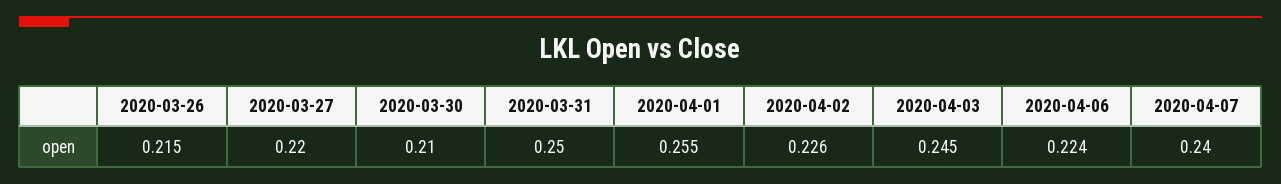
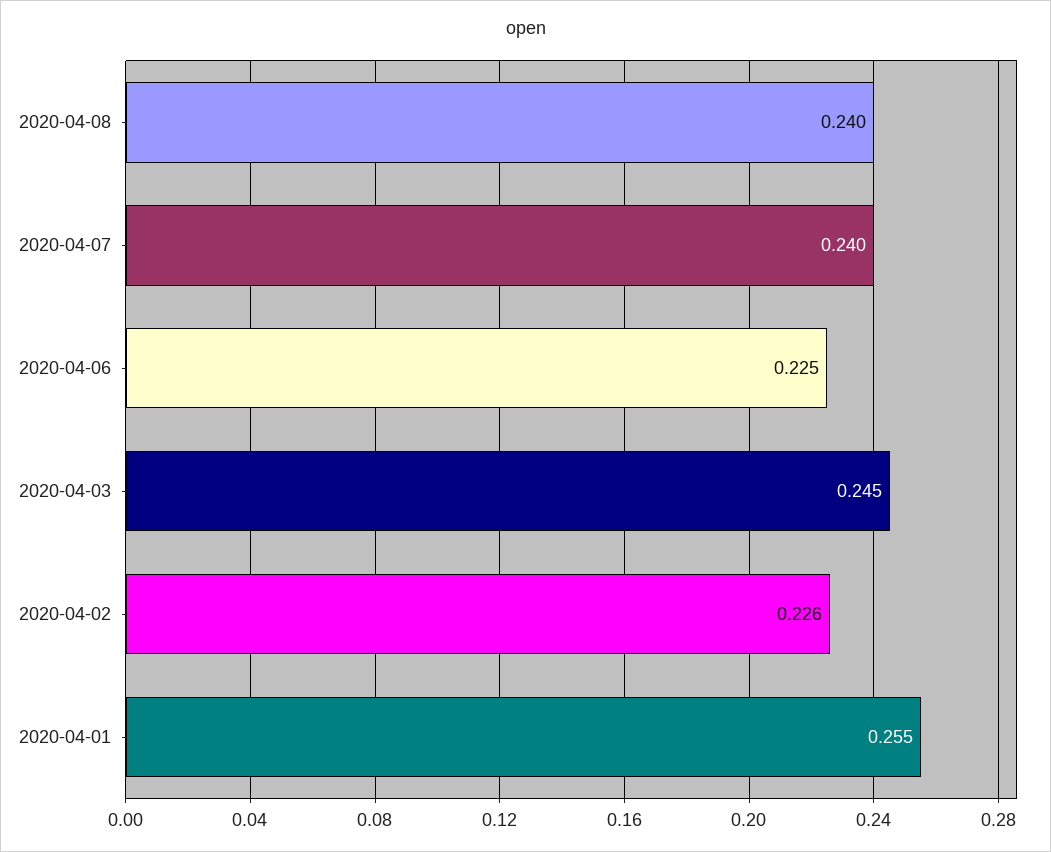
2020-03-26: 0.215 -> none
2020-03-27: 0.22 -> none
2020-03-30: 0.21 -> none
2020-03-31: 0.25 -> none
2020-04-06: 0.224 -> 0.225
2020-04-08: none -> 0.24

